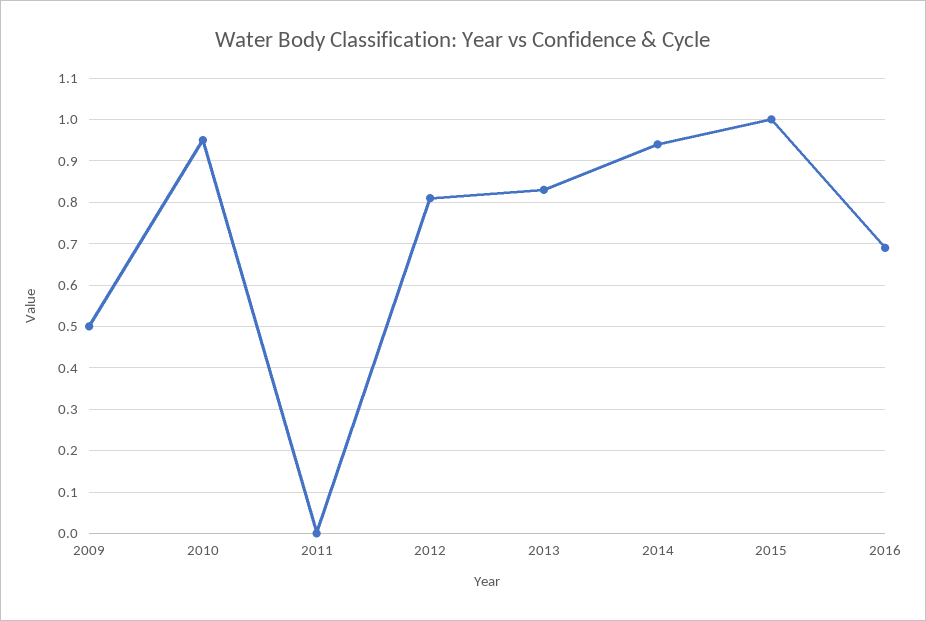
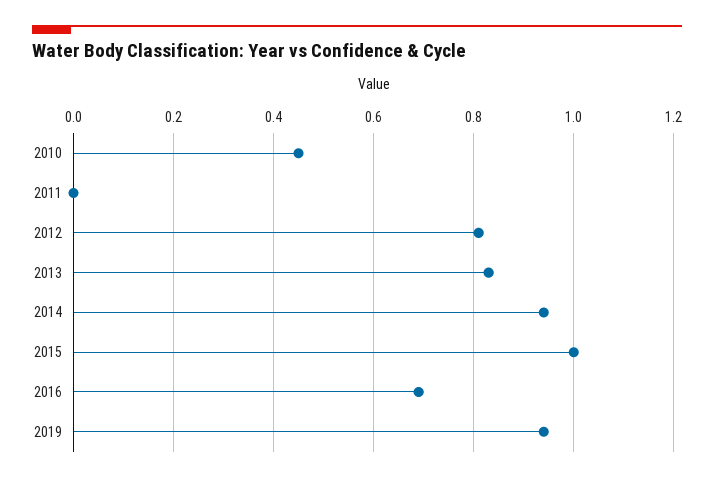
2009: 0.5 -> none
2010: 0.95 -> 0.45
2019: none -> 0.95

